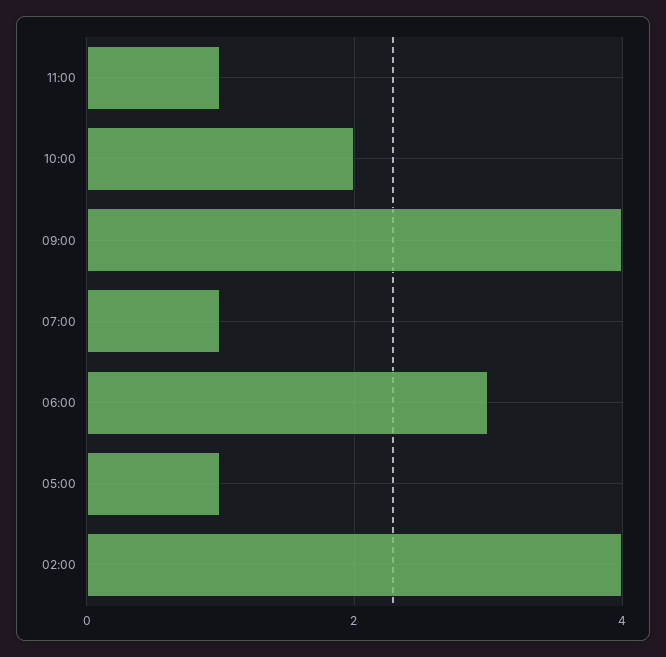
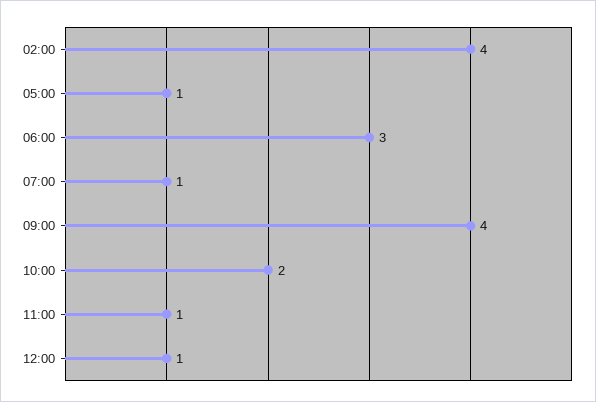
12:00: none -> 1

